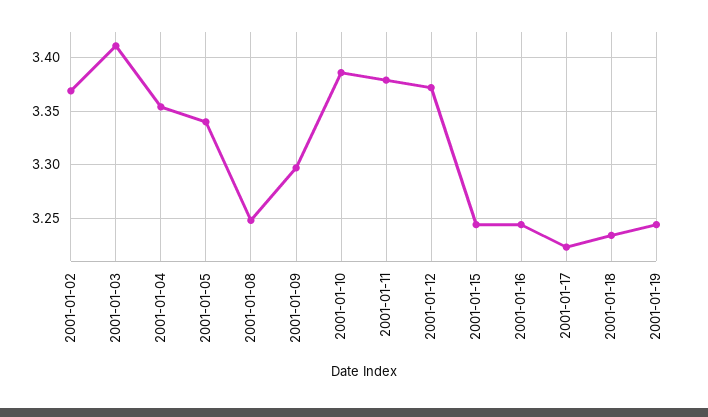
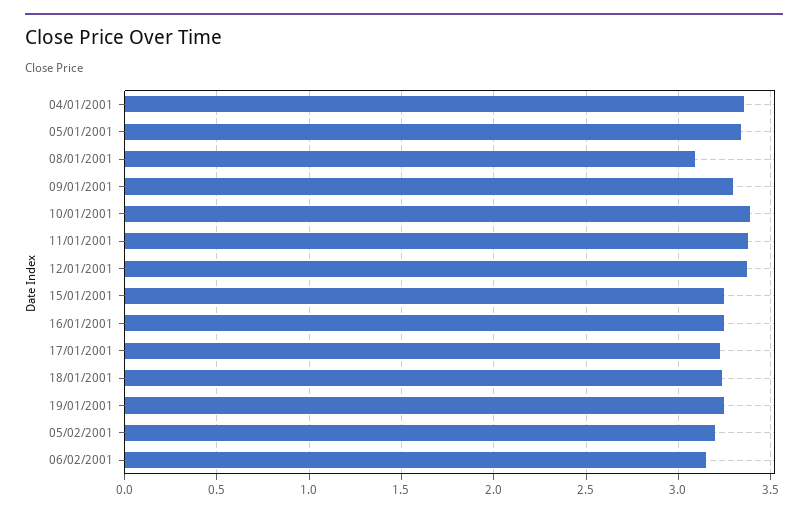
2001-01-02: 3.37 -> none
2001-01-03: 3.41 -> none
2001-01-08: 3.25 -> 3.1
05/02/2001: none -> 3.2
06/02/2001: none -> 3.15

